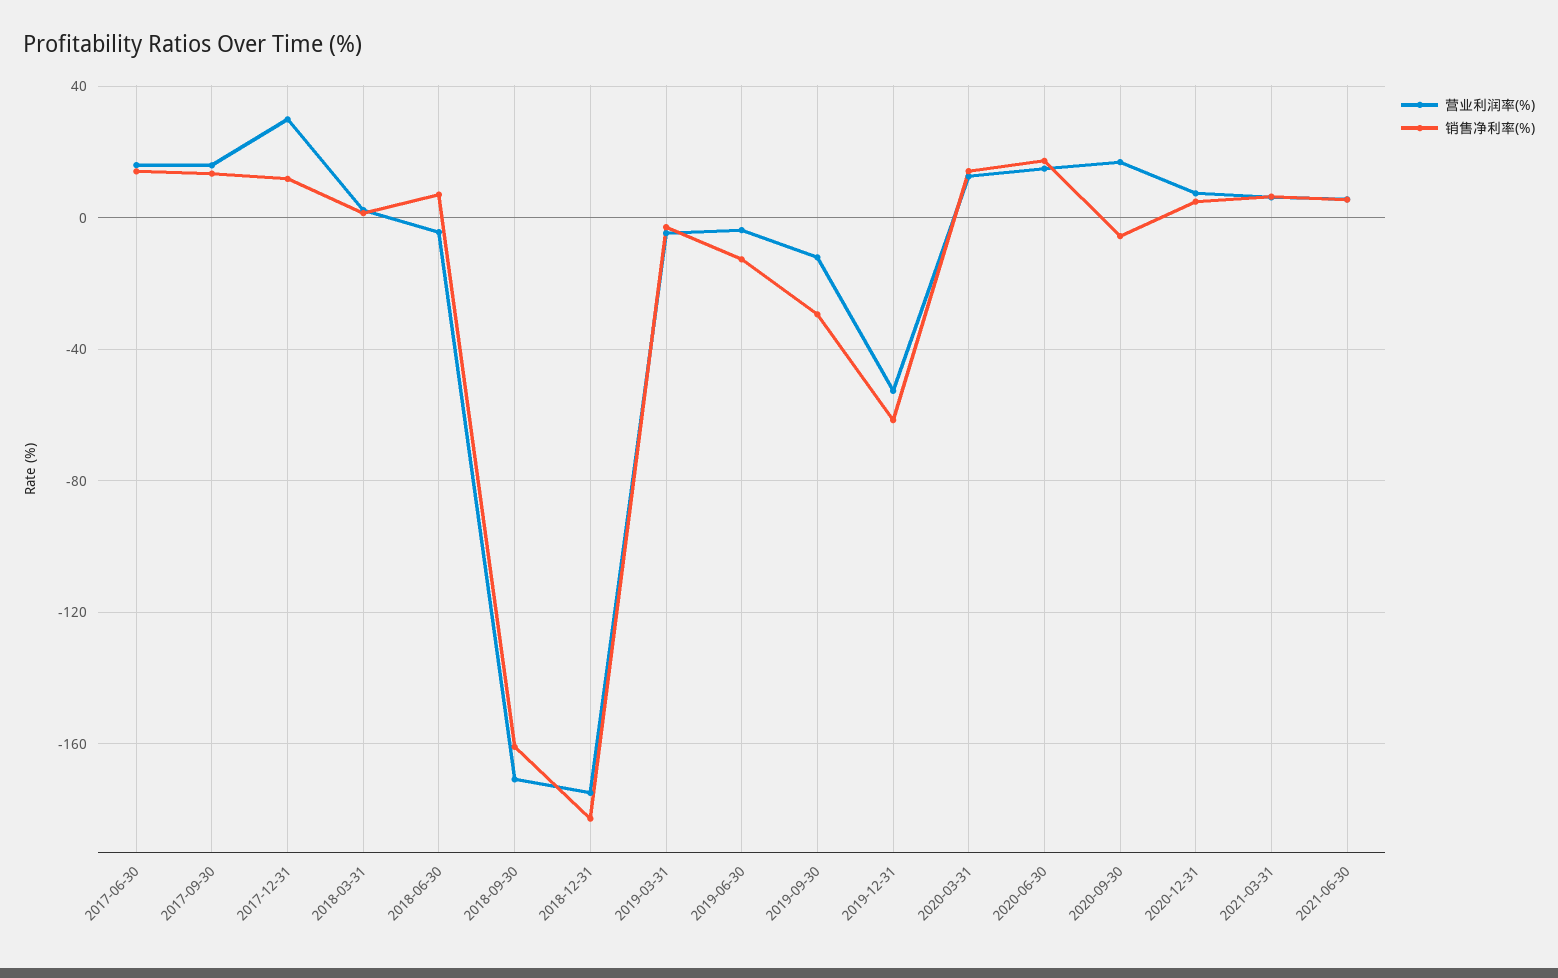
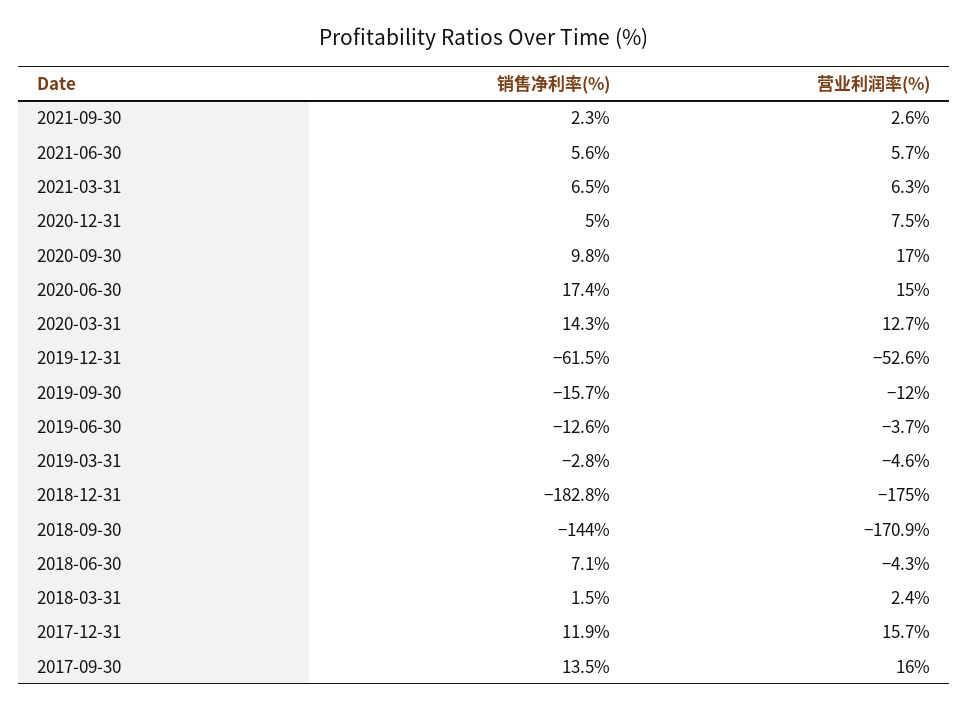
营业利润率(%), 2017-06-30: 15 -> none
销售净利率(%), 2017-06-30: 15 -> none
营业利润率(%), 2017-12-31: 30 -> 15.7
销售净利率(%), 2018-09-30: -160 -> -144
销售净利率(%), 2019-09-30: -30 -> -15.7
销售净利率(%), 2020-09-30: -5 -> 9.8
销售净利率(%), 2021-09-30: none -> 2.3
营业利润率(%), 2021-09-30: none -> 2.6

